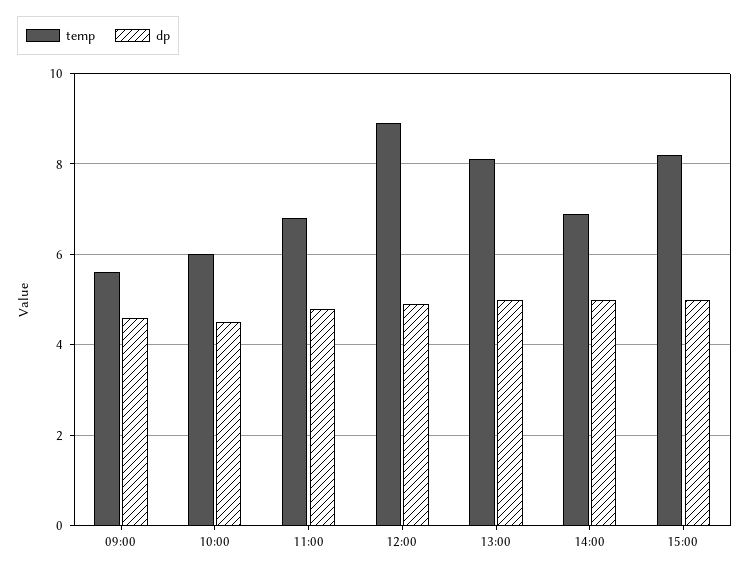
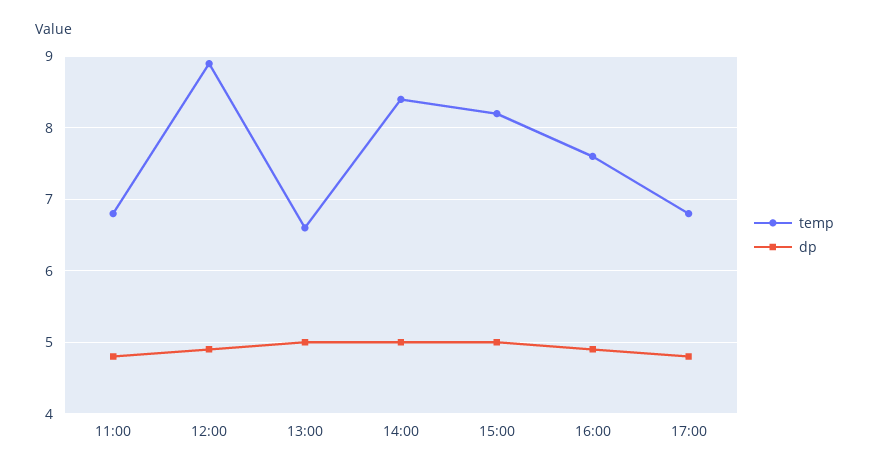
temp, 09:00: 5.5 -> none
dp, 09:00: 4.5 -> none
temp, 10:00: 6 -> none
dp, 10:00: 4.5 -> none
temp, 13:00: 8 -> 6.6
temp, 14:00: 7 -> 8.4
temp, 16:00: none -> 7.6
dp, 16:00: none -> 4.9
temp, 17:00: none -> 6.8
dp, 17:00: none -> 4.8

